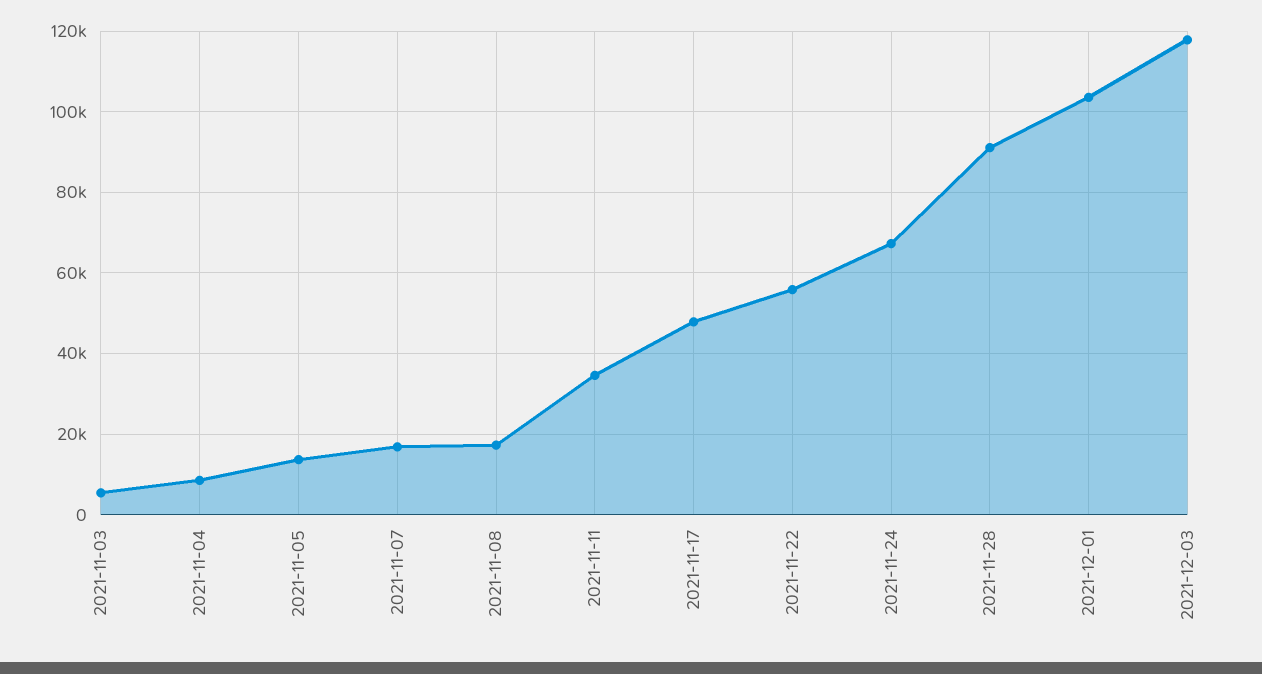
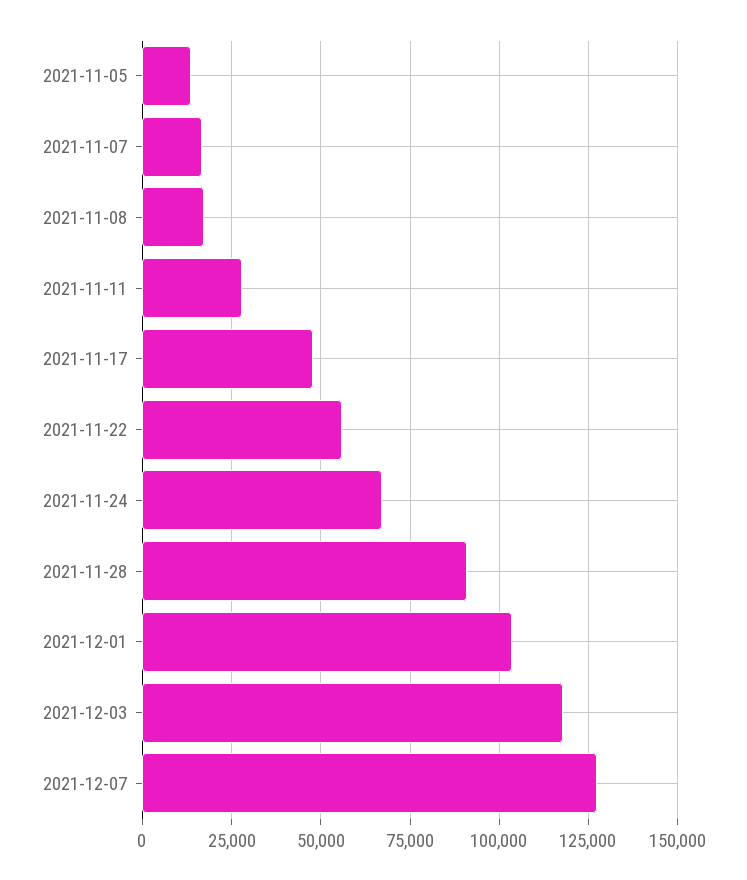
2021-11-03: 6000 -> none
2021-11-04: 8000 -> none
2021-11-11: 34000 -> 27500
2021-12-07: none -> 127500

